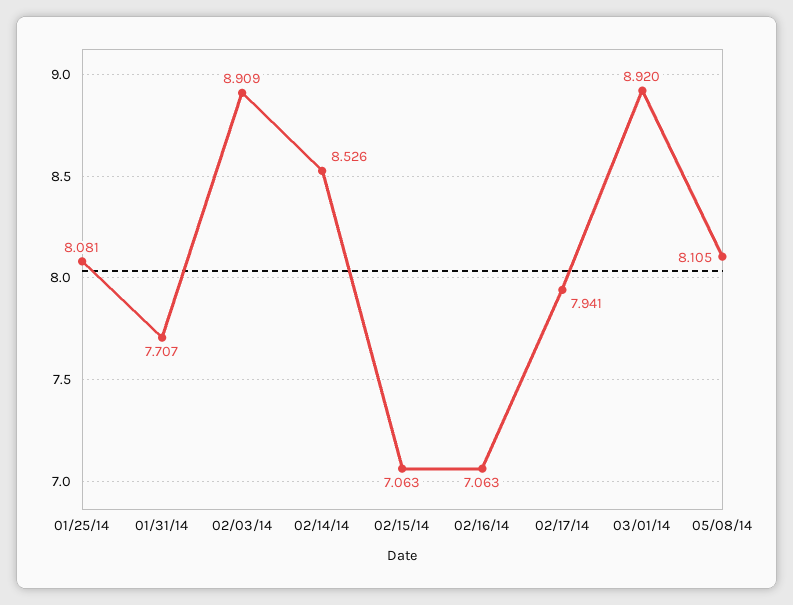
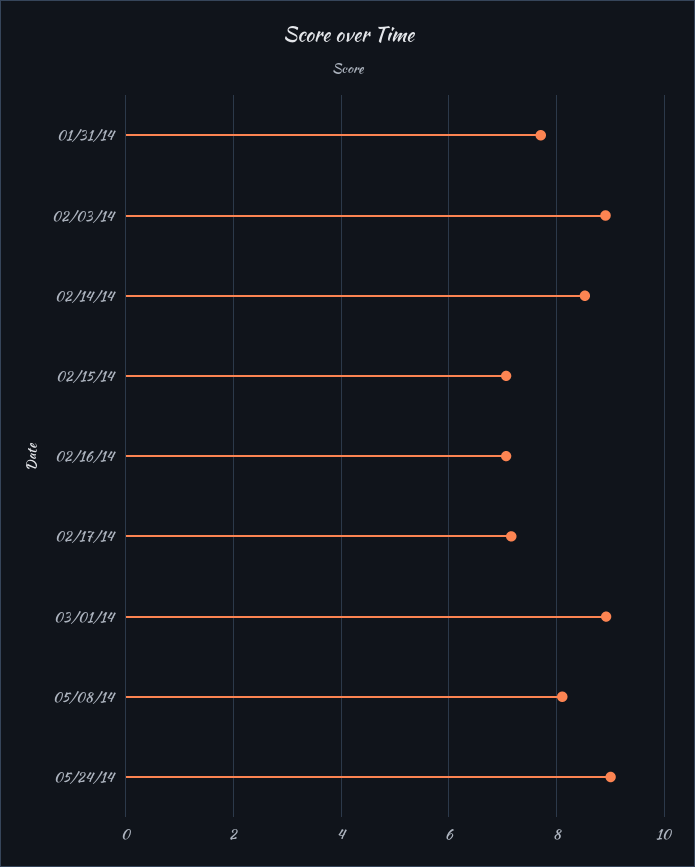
01/25/14: 8.081 -> none
02/17/14: 7.941 -> 7.2
05/24/14: none -> 9

